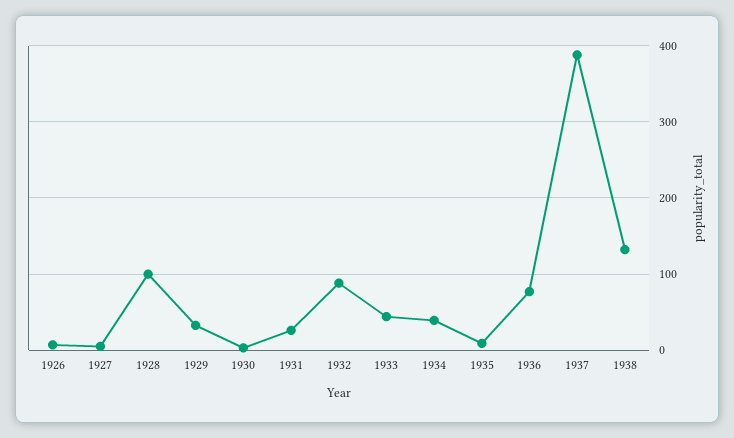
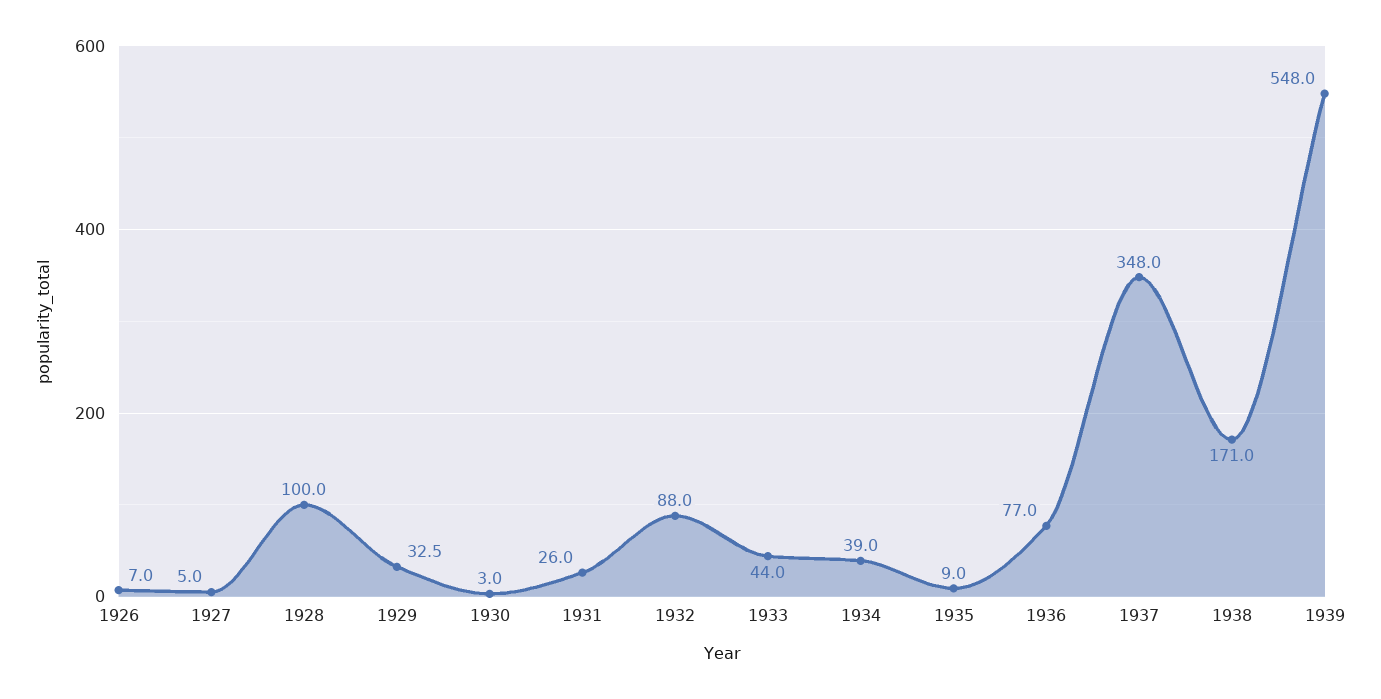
1937: 390 -> 348
1938: 130 -> 171
1939: none -> 548

